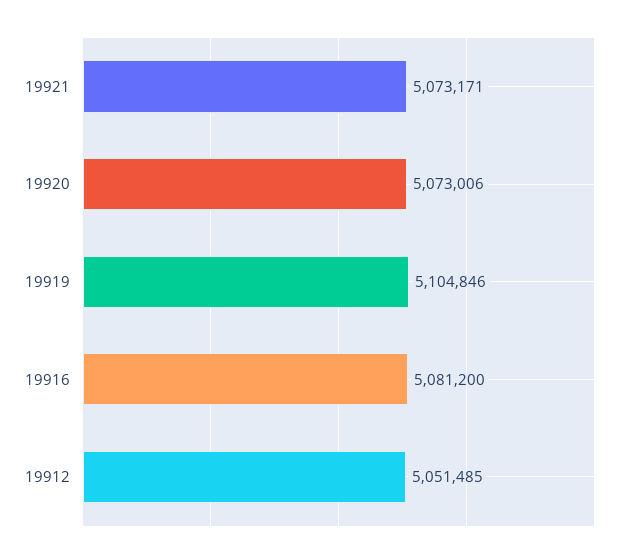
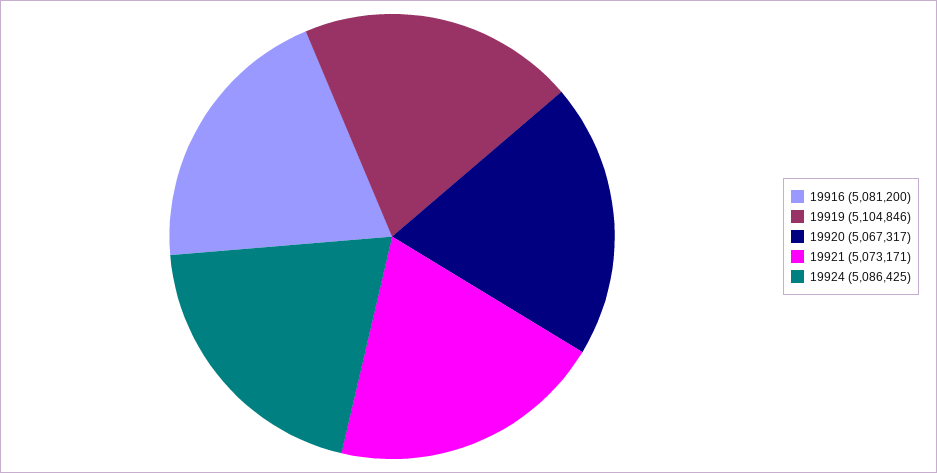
19920: 5073006 -> 5067317
19912: 5051485 -> none
19924: none -> 5086425

